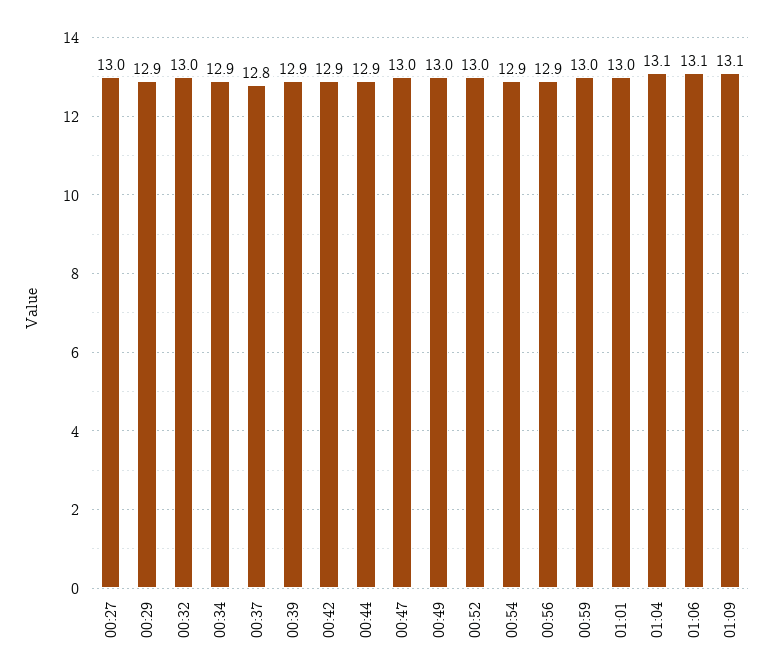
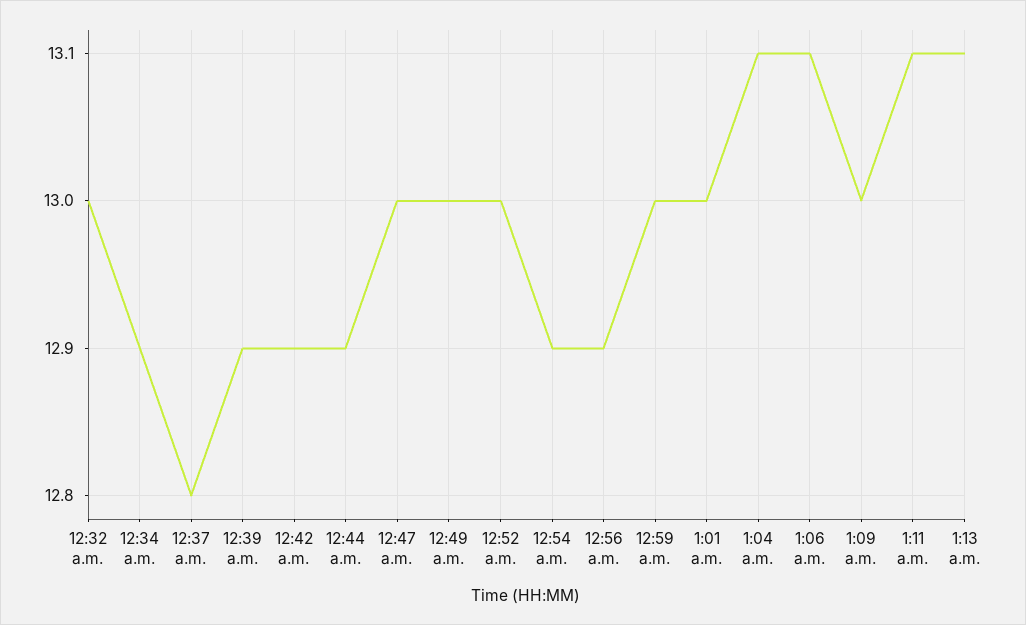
00:27: 13 -> none
00:29: 12.9 -> none
01:09: 13.1 -> 13
1:11 a.m.: none -> 13.1
1:13 a.m.: none -> 13.1

